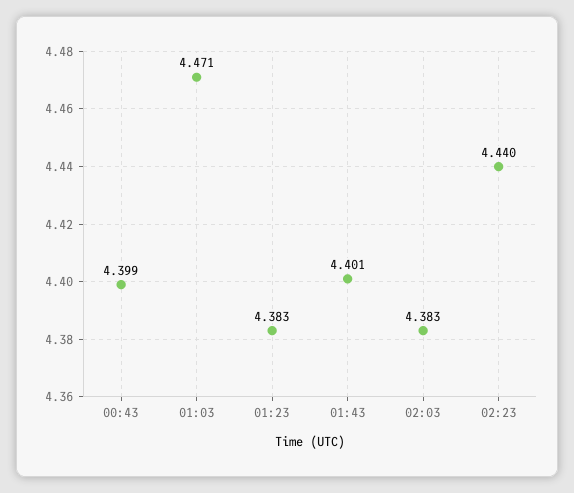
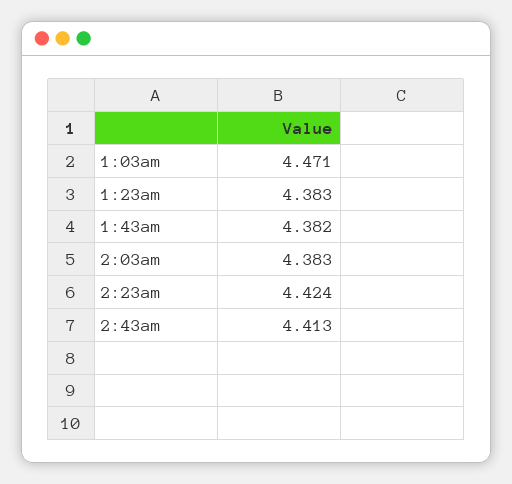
00:43: 4.399 -> none
01:43: 4.401 -> 4.382
02:23: 4.44 -> 4.424
2:43am: none -> 4.413

